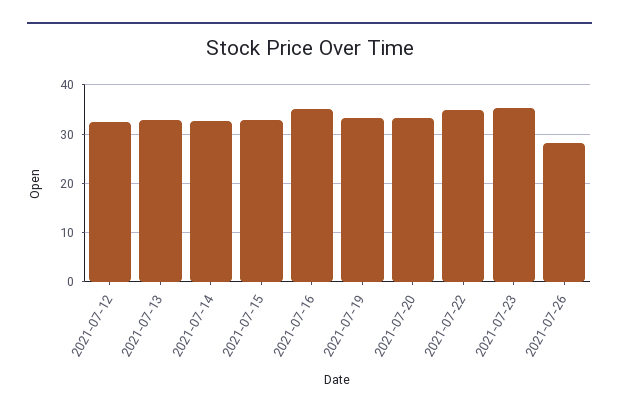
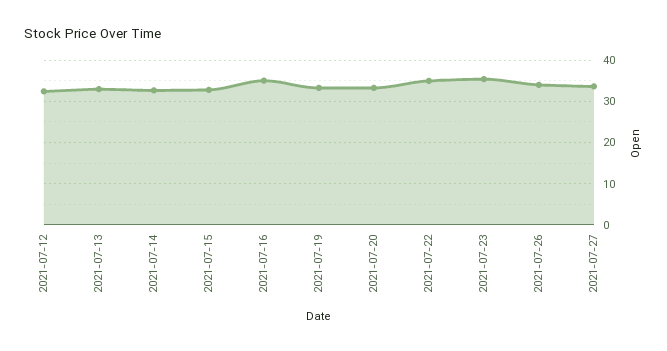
2021-07-26: 28 -> 34
2021-07-27: none -> 34

